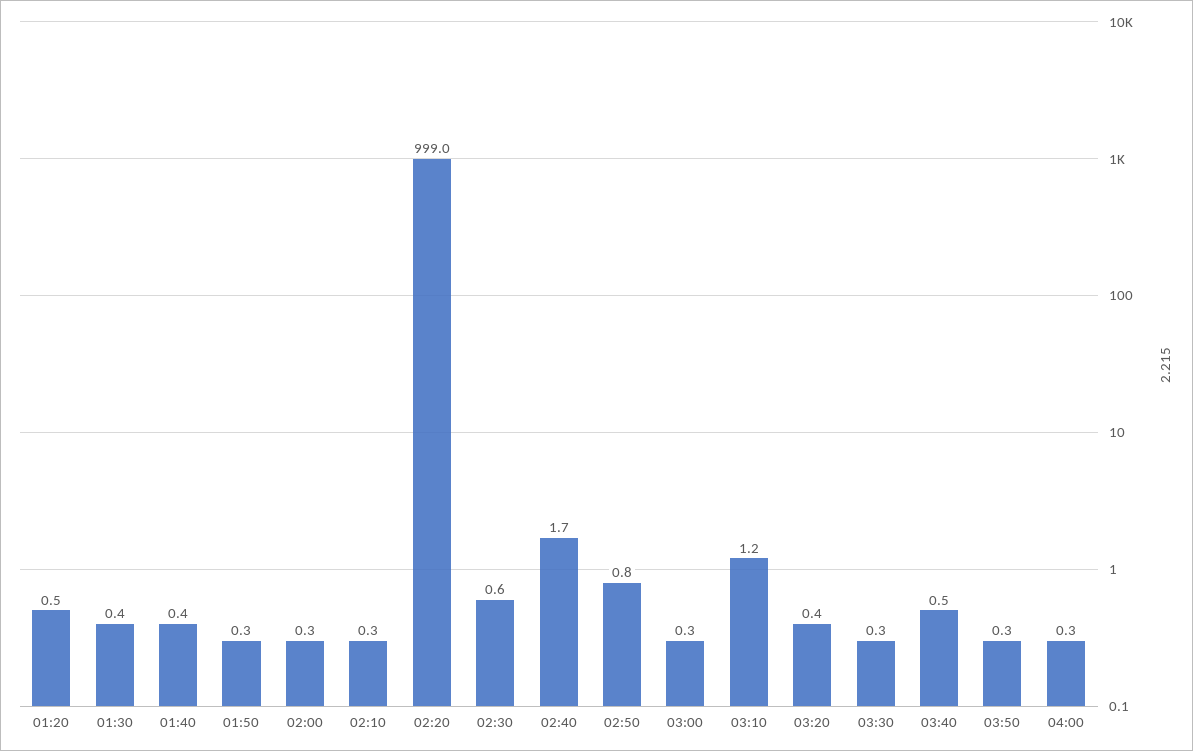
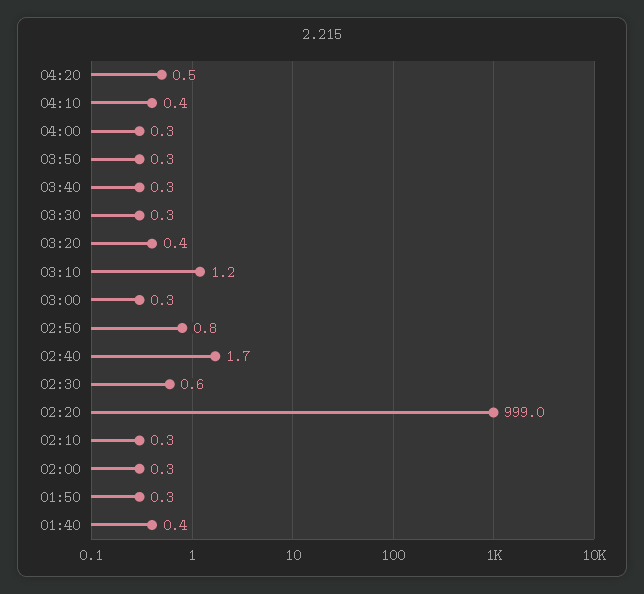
01:20: 0.5 -> none
01:30: 0.4 -> none
03:40: 0.5 -> 0.3
04:20: none -> 0.5
04:10: none -> 0.4

